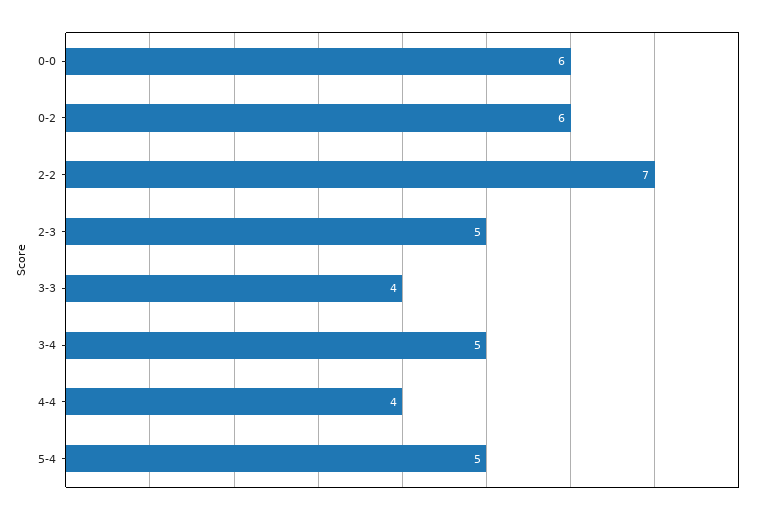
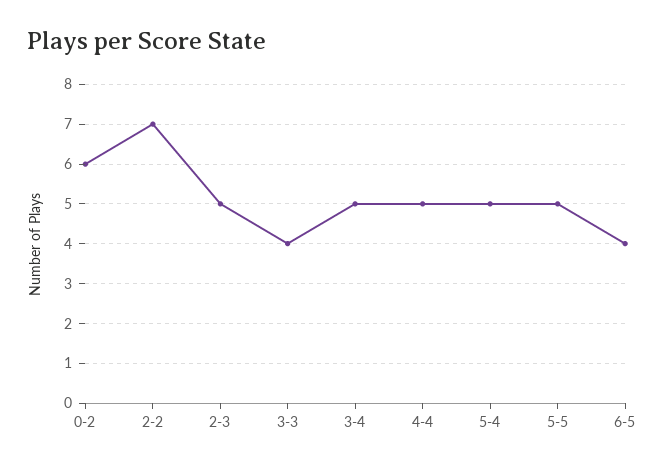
0-0: 6 -> none
4-4: 4 -> 5
5-5: none -> 5
6-5: none -> 4

